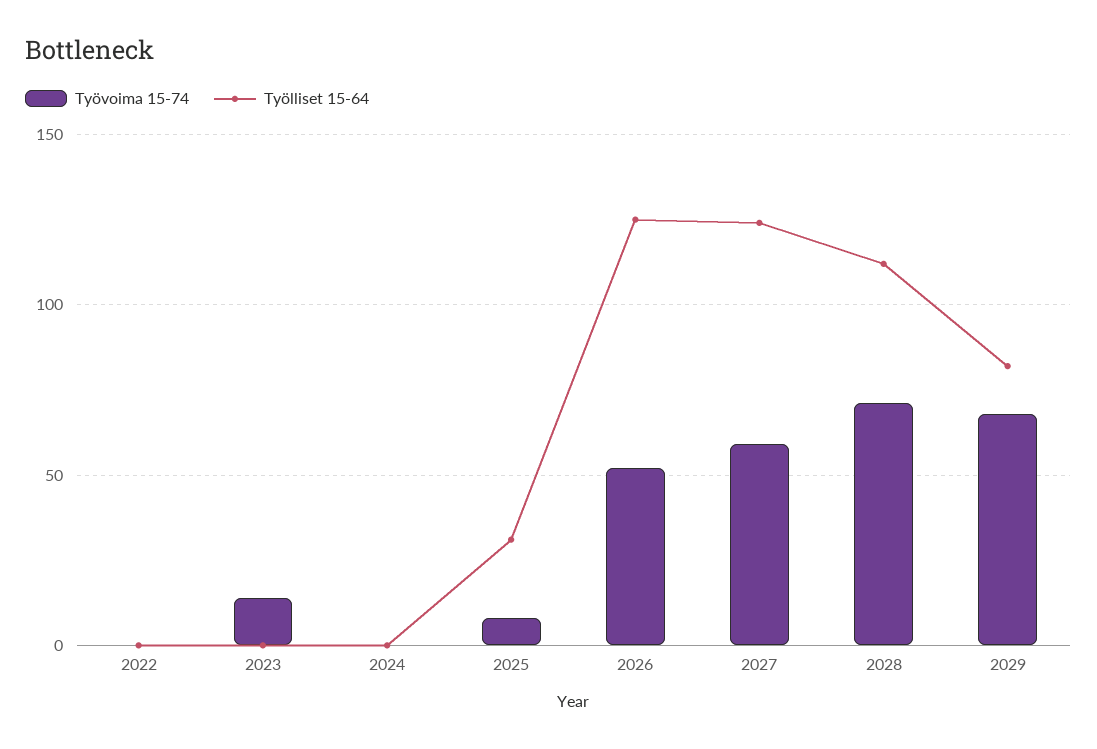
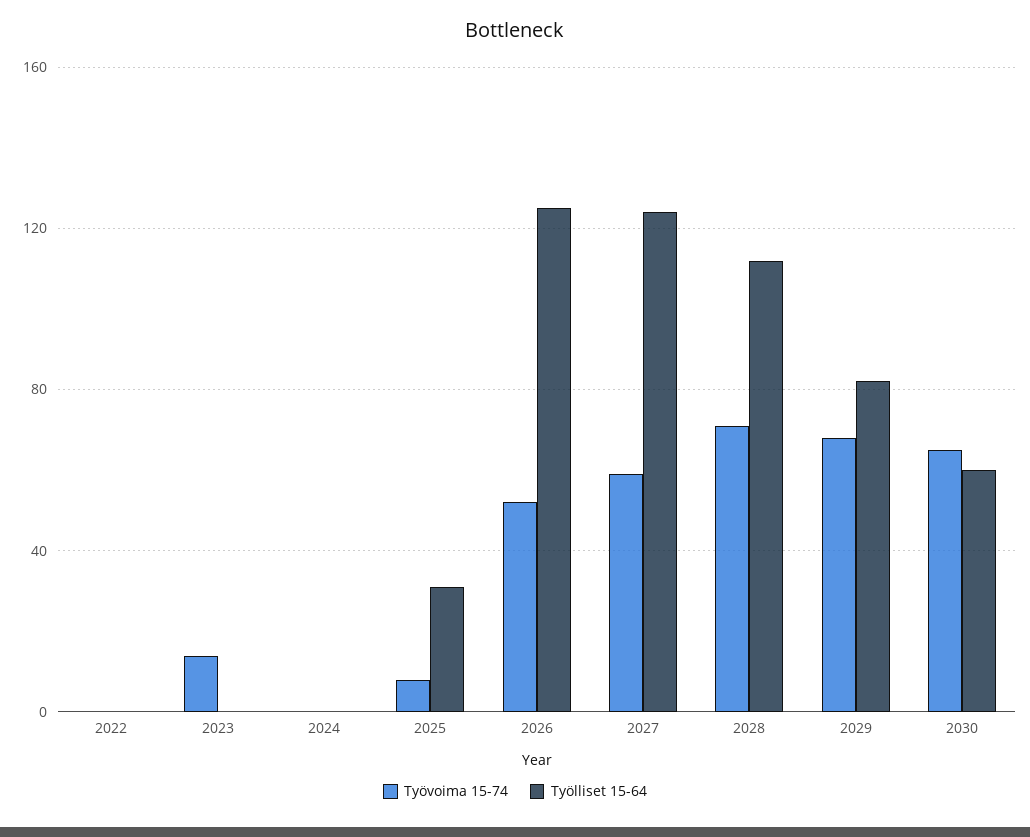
Työvoima 15-74, 2030: none -> 65
Työlliset 15-64, 2030: none -> 60

